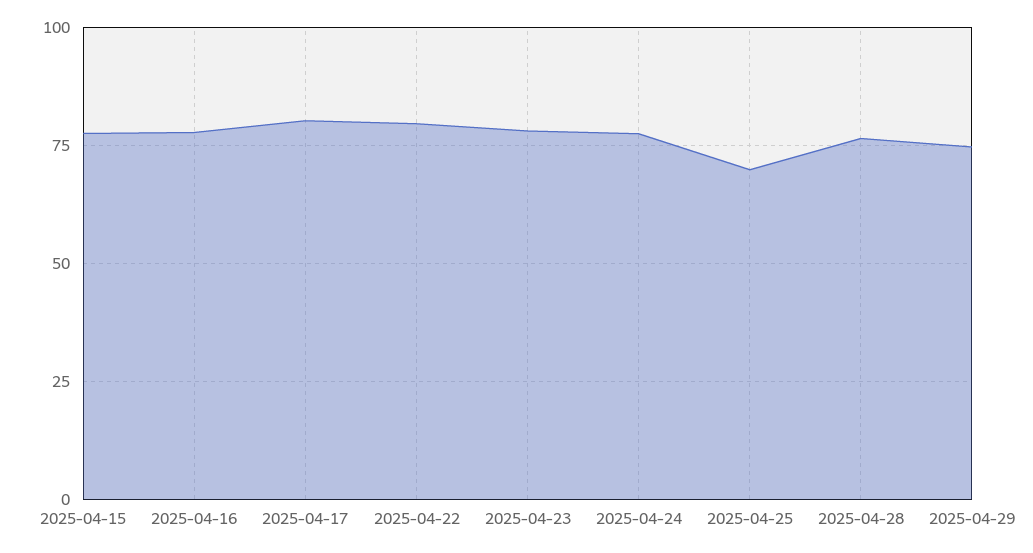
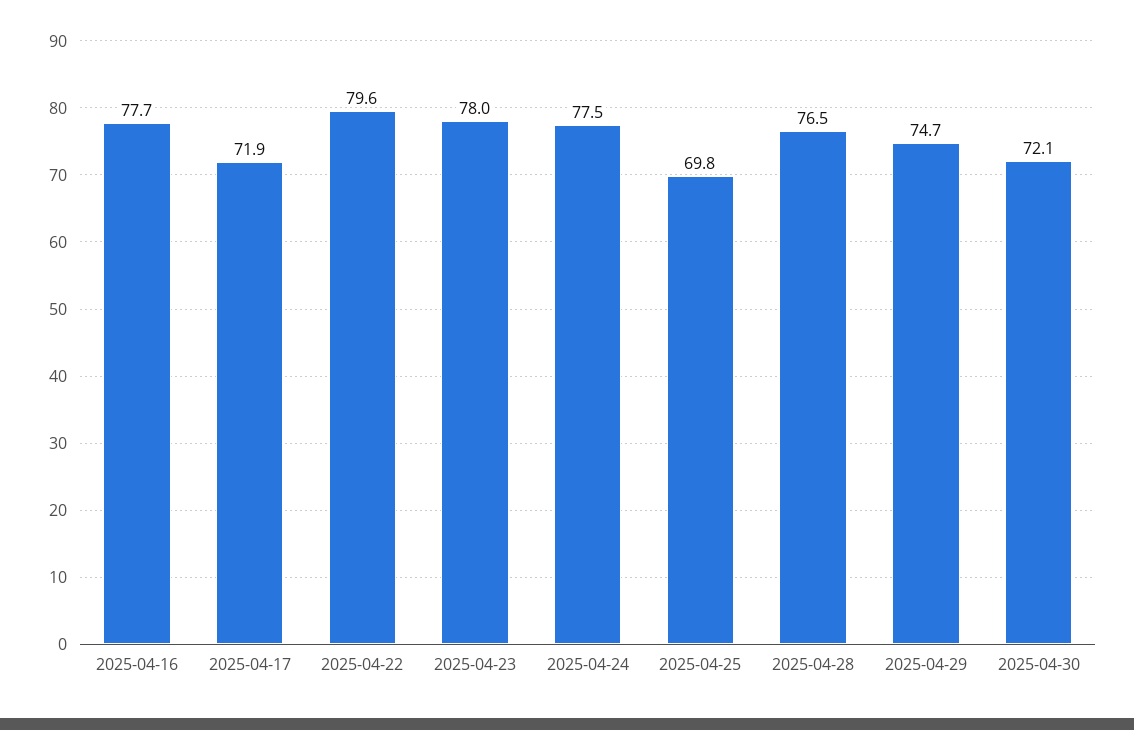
2025-04-15: 77.5 -> none
2025-04-17: 80 -> 71.9
2025-04-30: none -> 72.1

